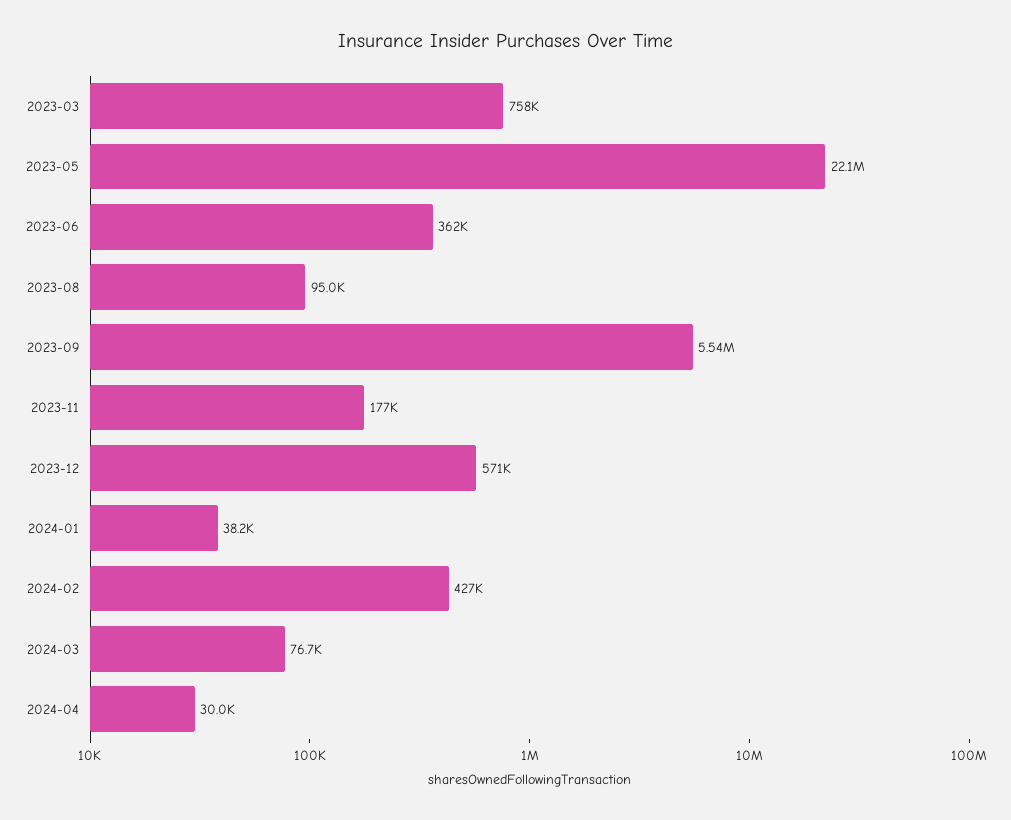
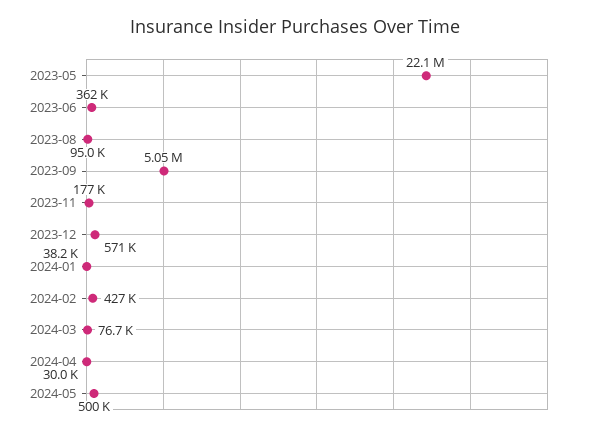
2023-03: 758000 -> none
2023-09: 5540000 -> 5050000
2024-05: none -> 500000

